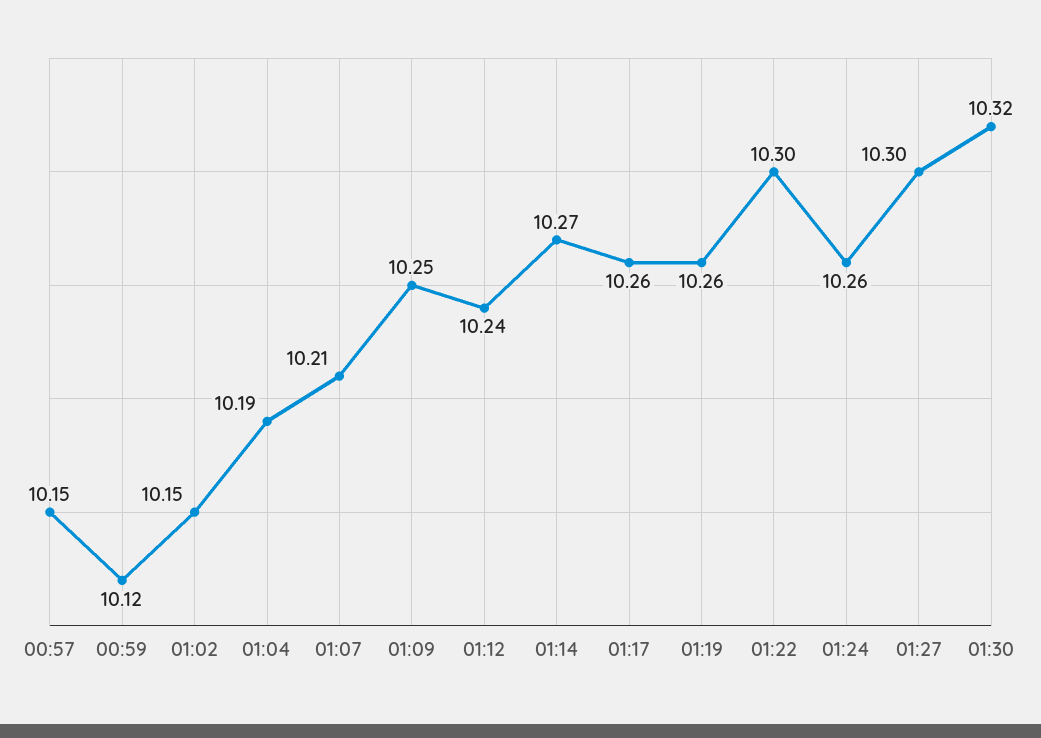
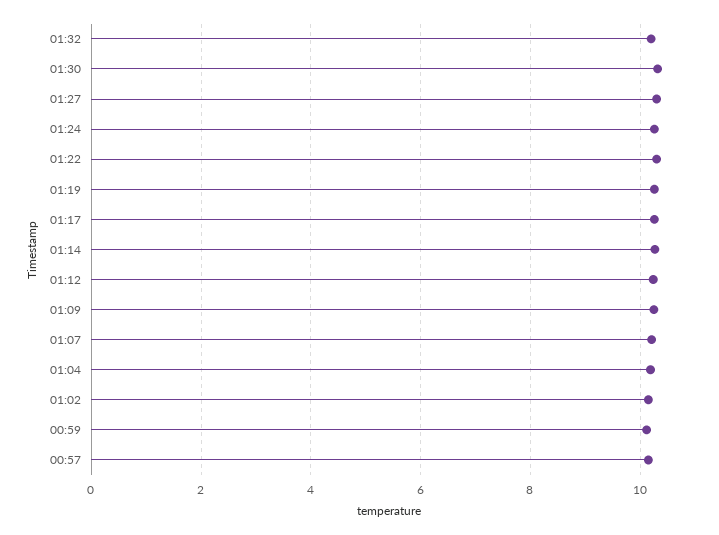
01:32: none -> 10.2

